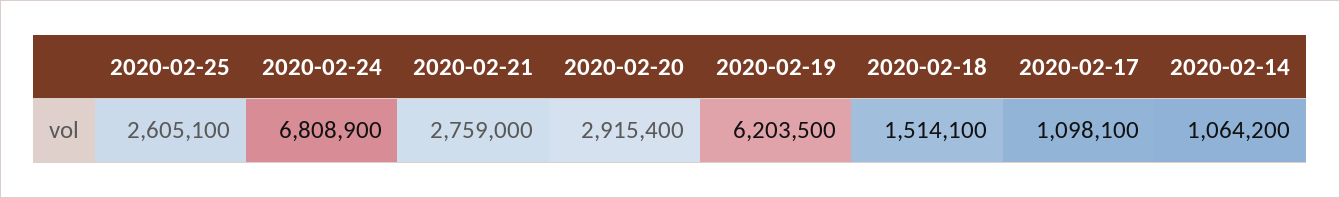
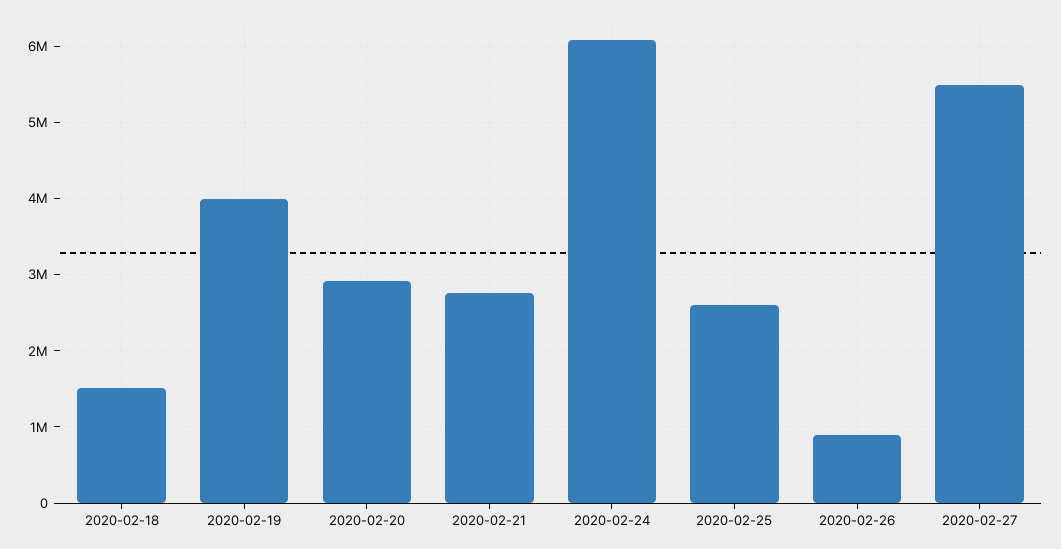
2020-02-24: 6808900 -> 6100000
2020-02-19: 6203500 -> 4000000
2020-02-17: 1098100 -> none
2020-02-14: 1064200 -> none
2020-02-26: none -> 900000
2020-02-27: none -> 5500000

